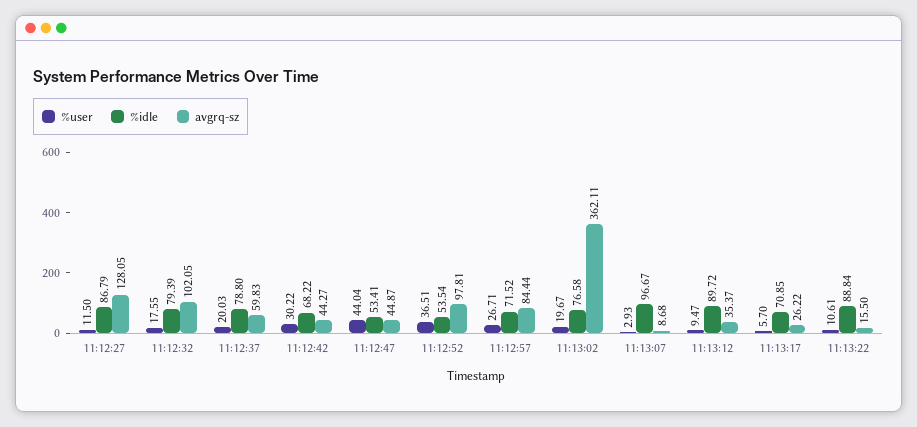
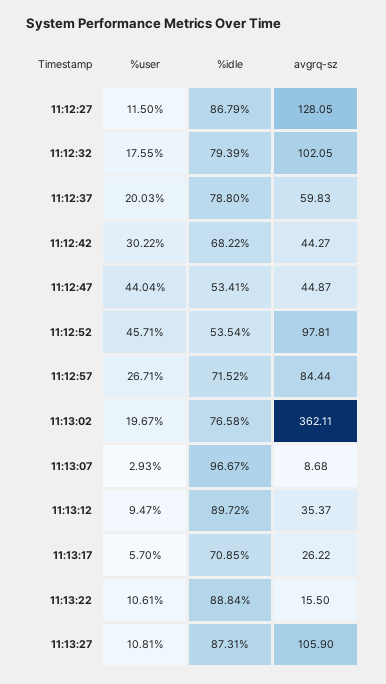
%user, 11:12:52: 36.51 -> 45.71
%user, 11:13:27: none -> 10.81
%idle, 11:13:27: none -> 87.31
avgrq-sz, 11:13:27: none -> 105.9

